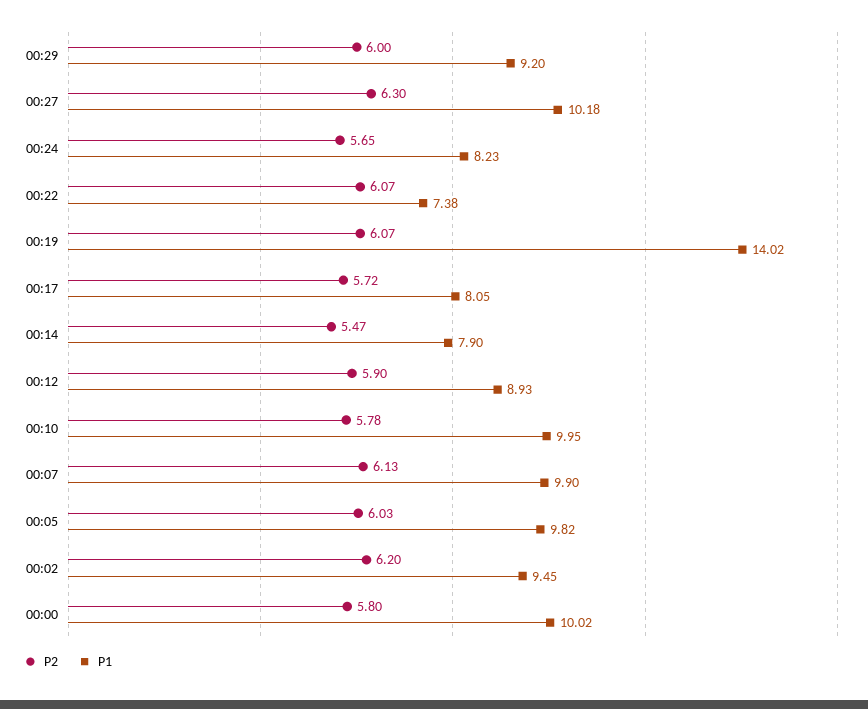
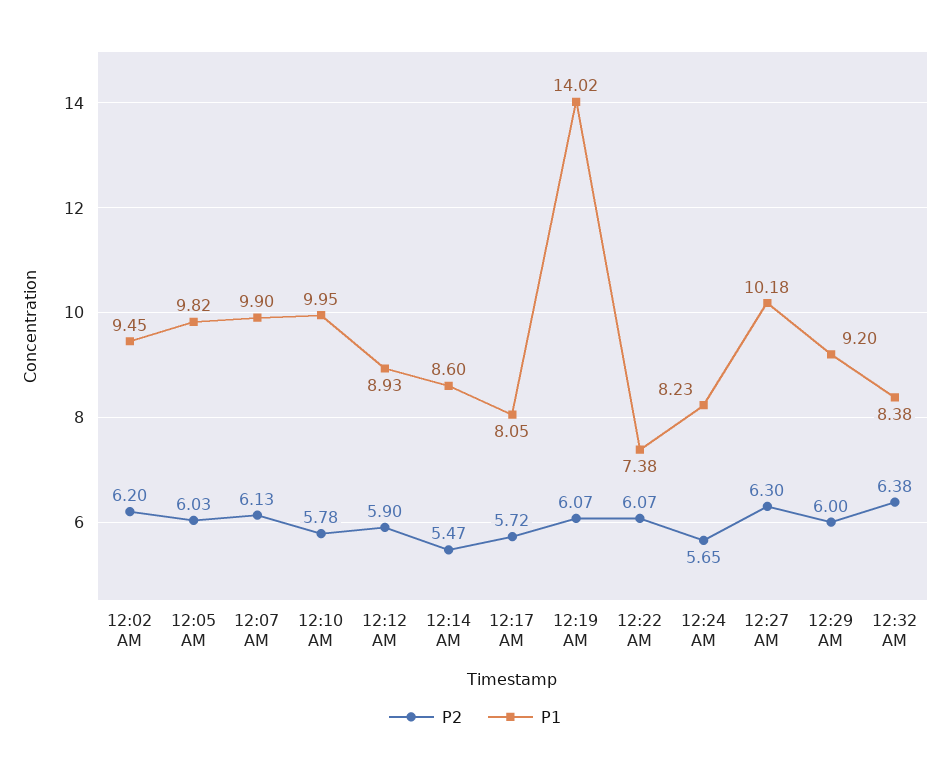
P1, 00:14: 7.9 -> 8.6
P2, 00:00: 5.8 -> none
P1, 00:00: 10.02 -> none
P2, 12:32 AM: none -> 6.38
P1, 12:32 AM: none -> 8.38

